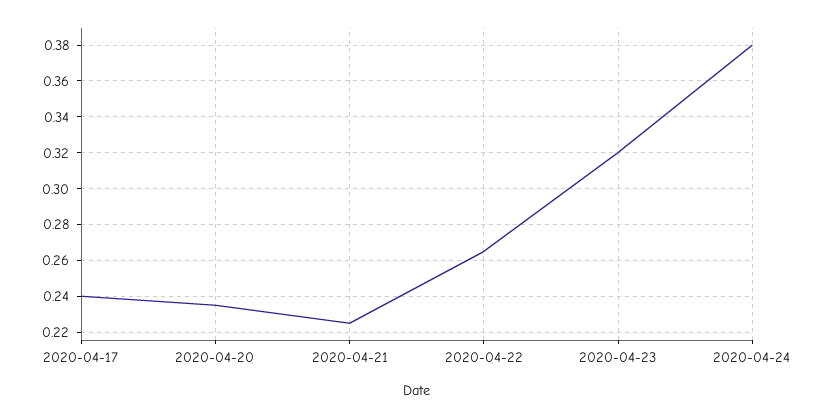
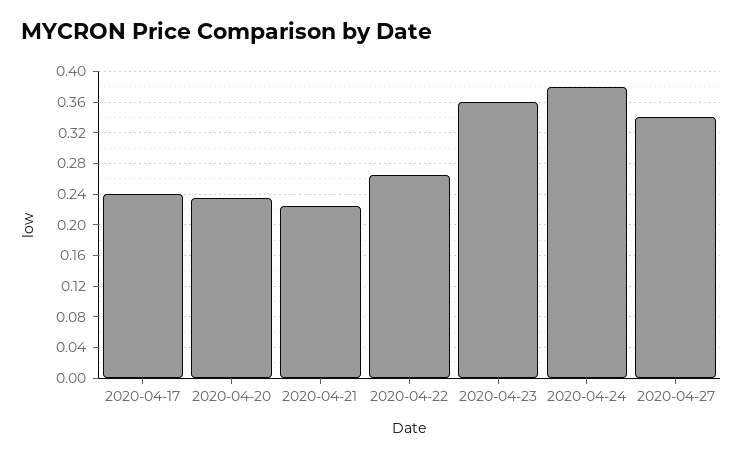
2020-04-23: 0.32 -> 0.36
2020-04-27: none -> 0.34

